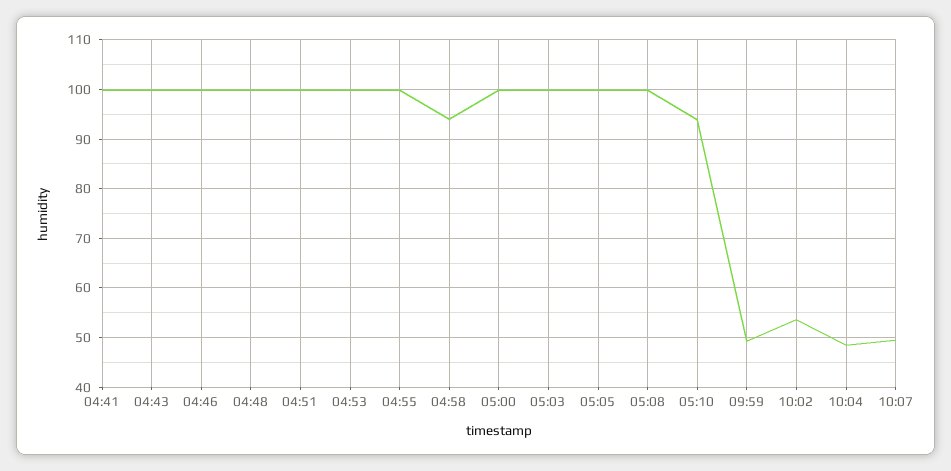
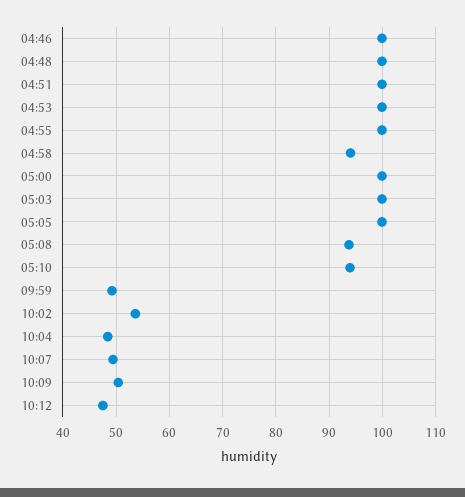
04:41: 100 -> none
04:43: 100 -> none
05:08: 100 -> 94
10:09: none -> 50
10:12: none -> 48

